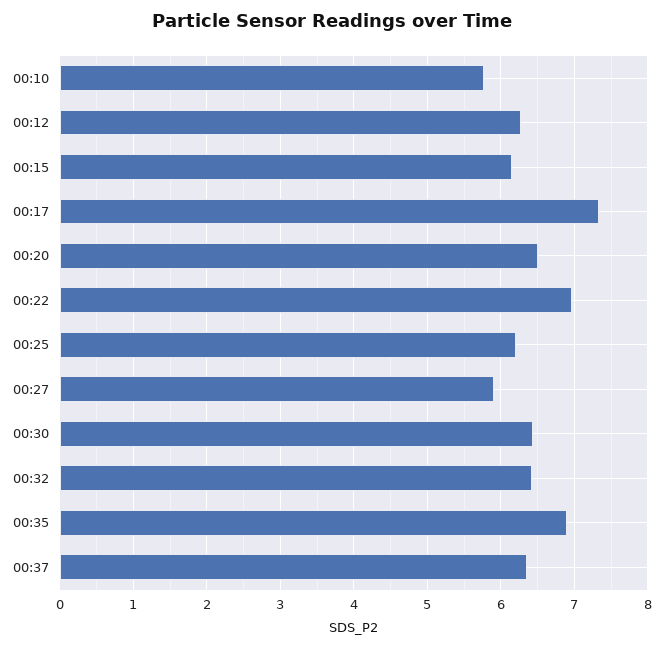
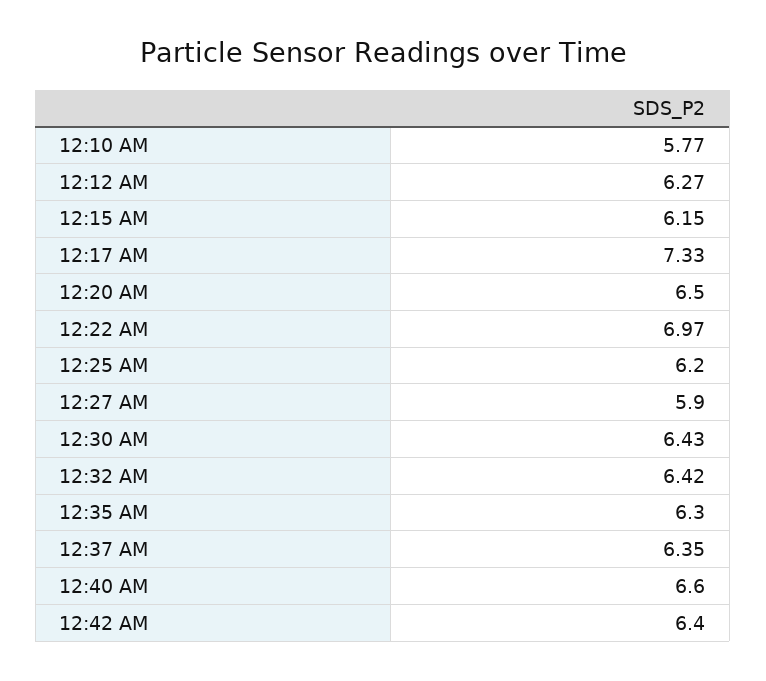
00:35: 6.9 -> 6.3
12:40 AM: none -> 6.6
12:42 AM: none -> 6.4

